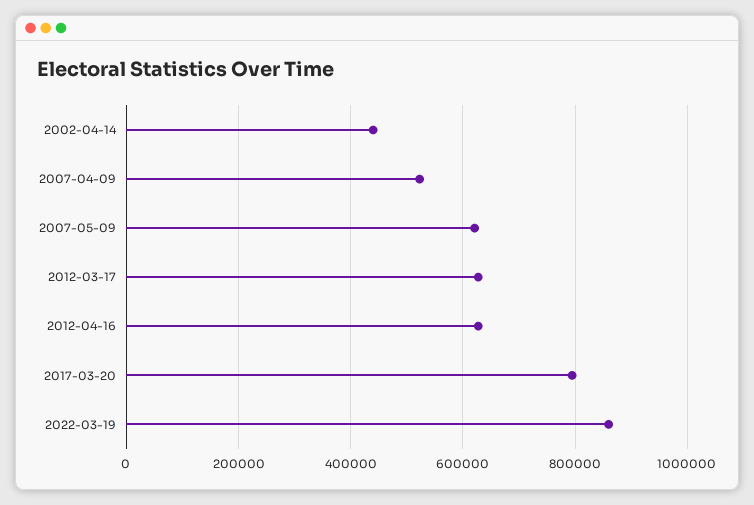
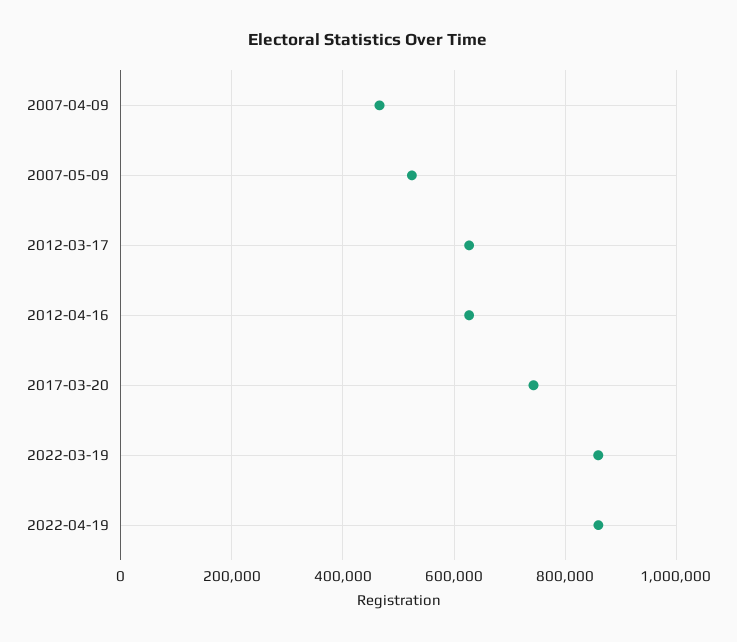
2002-04-14: 440000 -> none
2007-04-09: 520000 -> 460000
2007-05-09: 620000 -> 520000
2017-03-20: 800000 -> 740000
2022-04-19: none -> 860000

